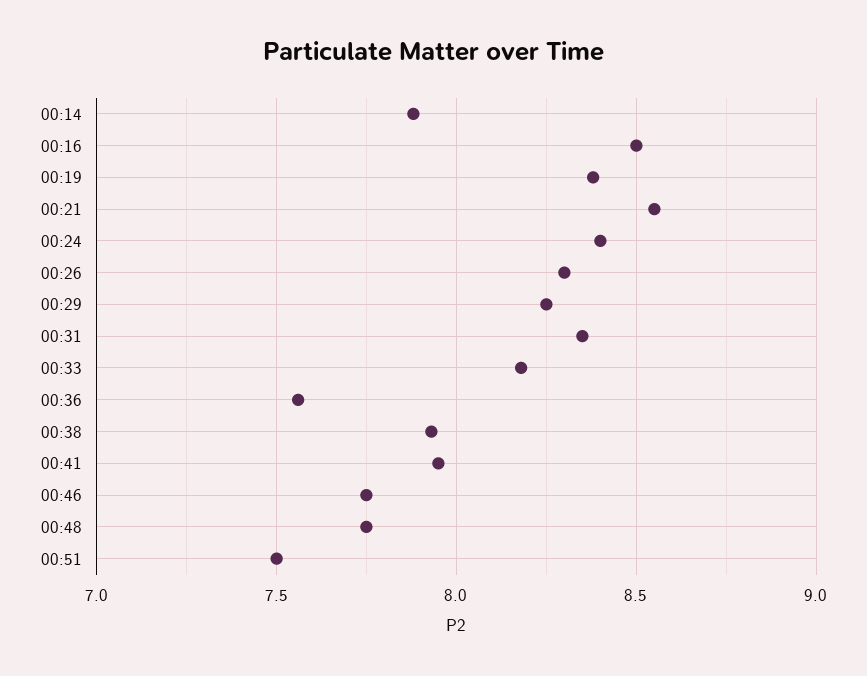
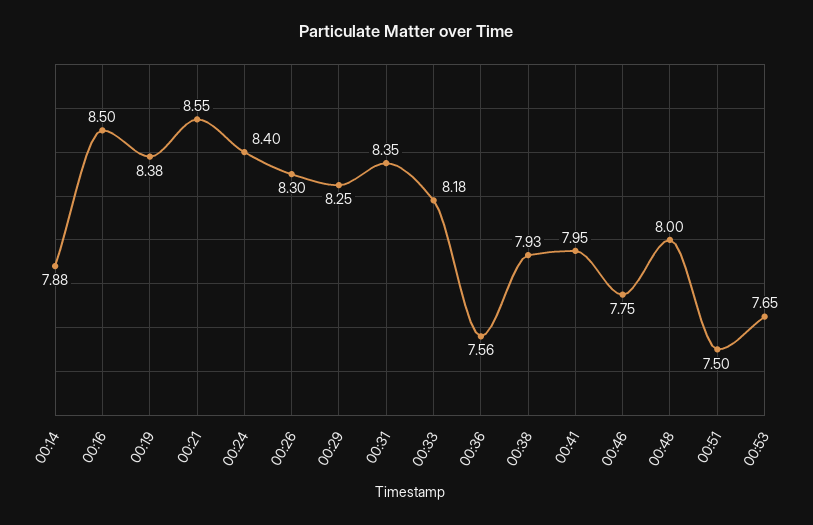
00:48: 7.75 -> 8
00:53: none -> 7.65

